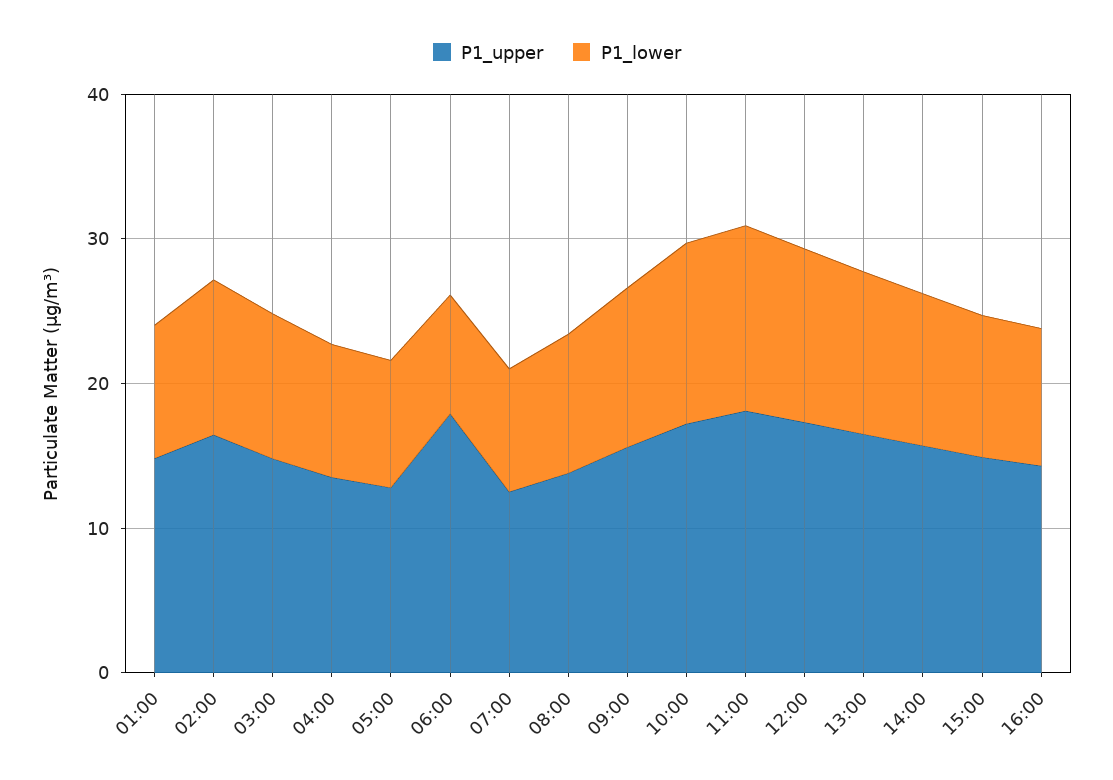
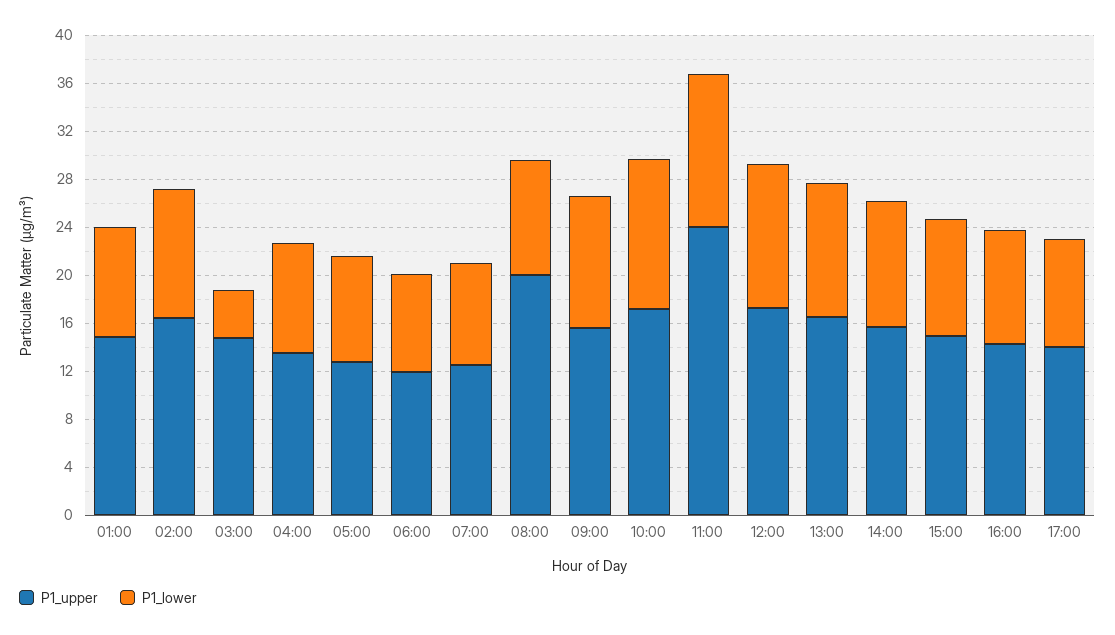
P1_lower, 03:00: 10 -> 4
P1_upper, 06:00: 18 -> 12
P1_upper, 08:00: 14 -> 20
P1_upper, 11:00: 18 -> 24
P1_upper, 17:00: none -> 14
P1_lower, 17:00: none -> 9

